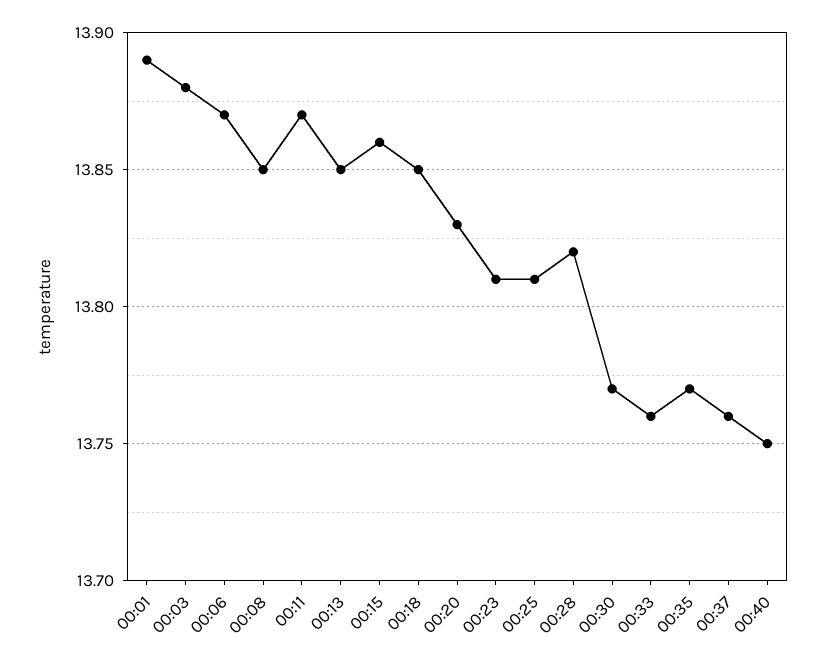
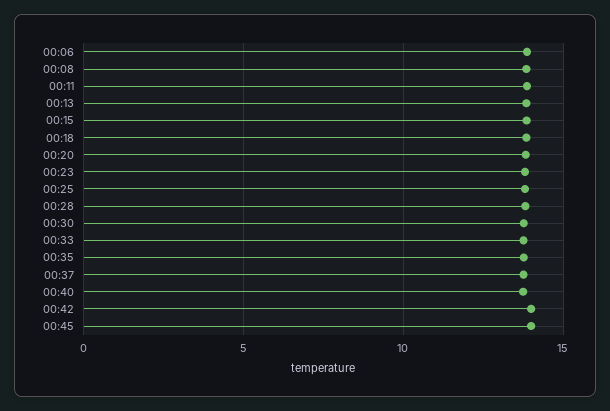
00:01: 13.89 -> none
00:03: 13.88 -> none
00:42: none -> 14
00:45: none -> 14

